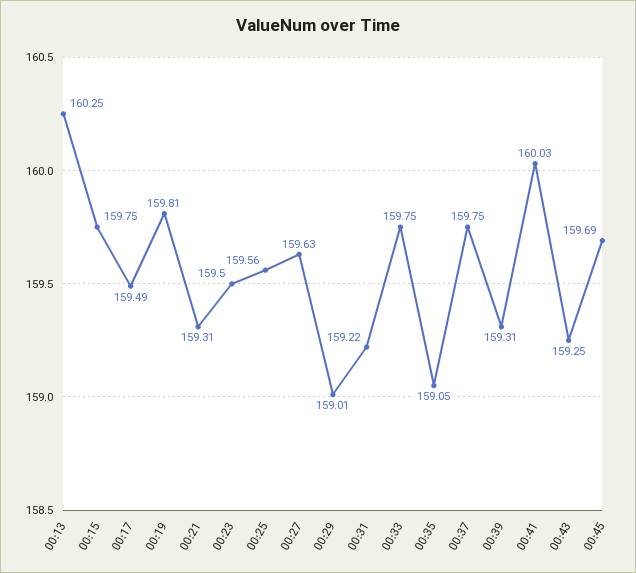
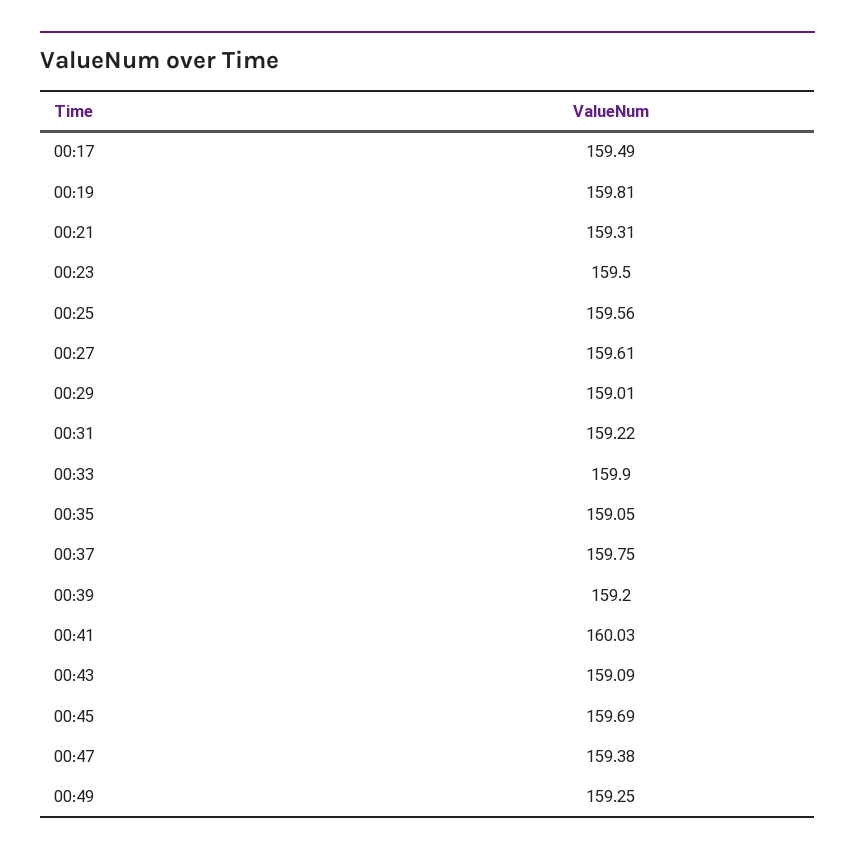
00:13: 160.25 -> none
00:15: 159.75 -> none
00:27: 159.63 -> 159.61
00:33: 159.75 -> 159.9
00:39: 159.31 -> 159.2
00:43: 159.25 -> 159.09
00:47: none -> 159.38
00:49: none -> 159.25

